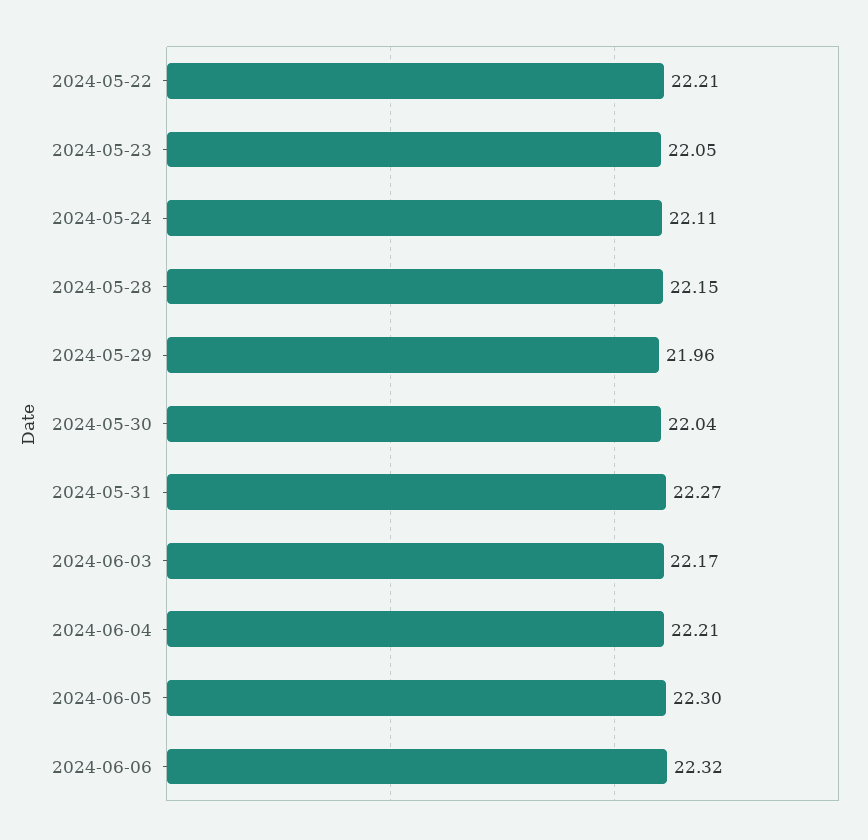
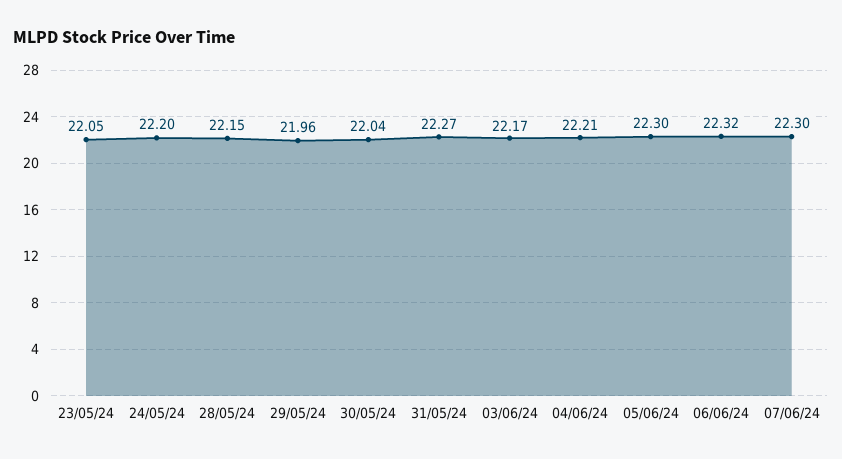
2024-05-22: 22.21 -> none
2024-05-24: 22.11 -> 22.2
07/06/24: none -> 22.3

